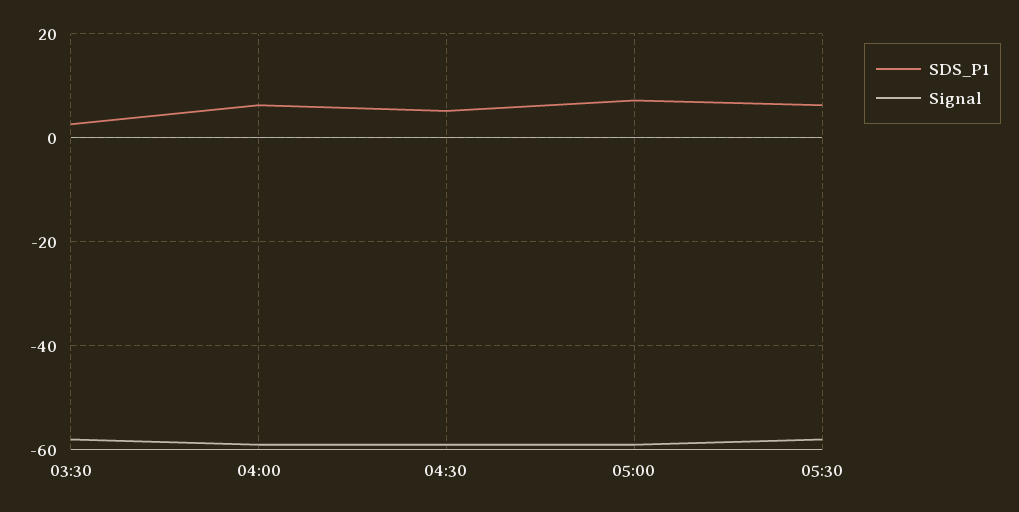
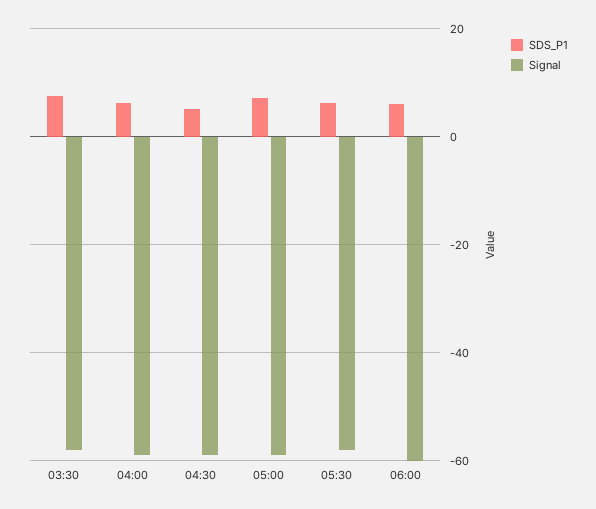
SDS_P1, 03:30: 2 -> 8
SDS_P1, 06:00: none -> 6
Signal, 06:00: none -> -60

